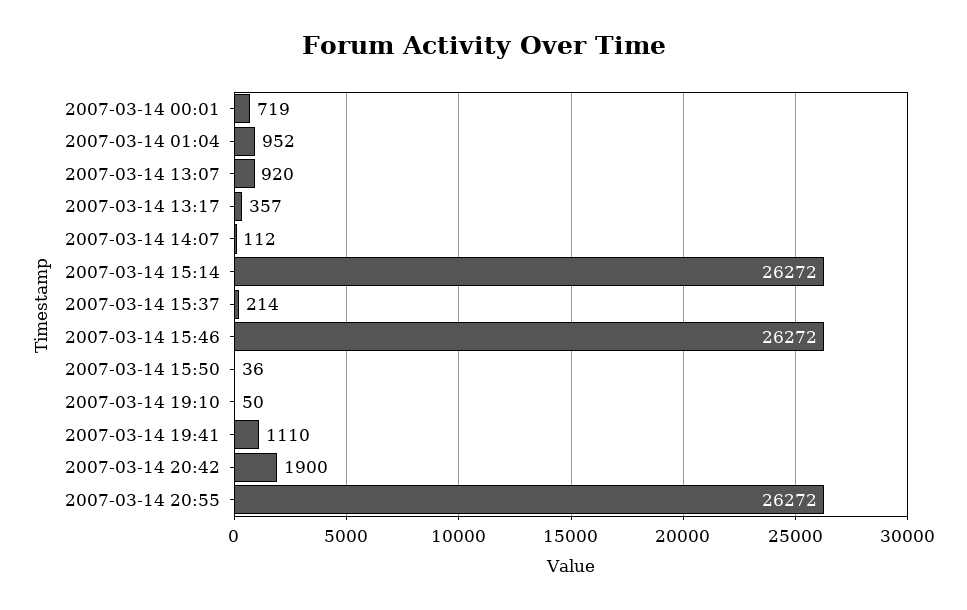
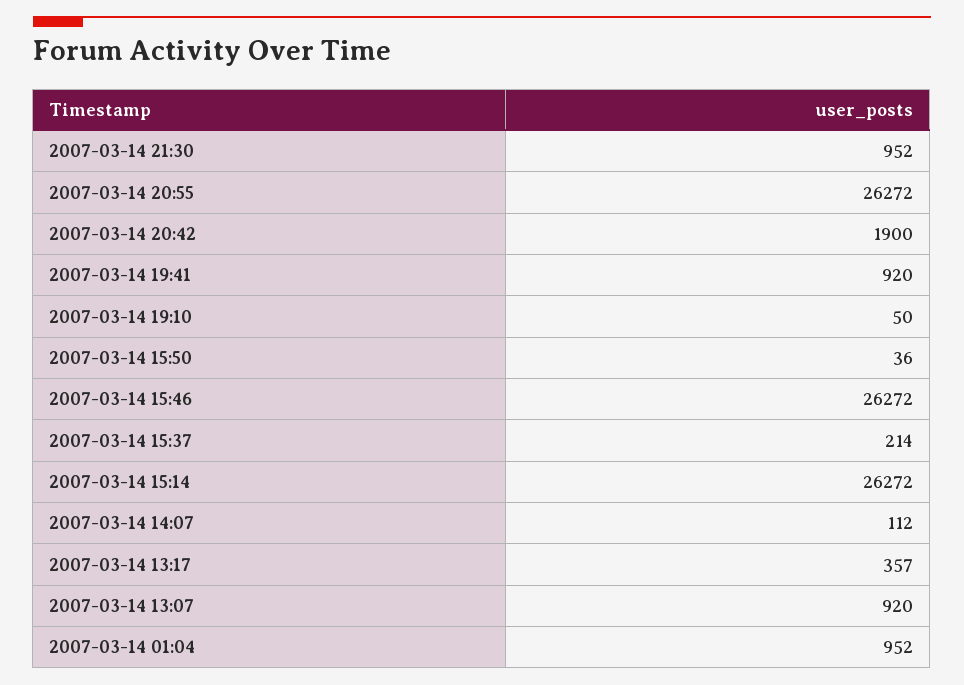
2007-03-14 00:01: 719 -> none
2007-03-14 19:41: 1110 -> 920
2007-03-14 21:30: none -> 952

